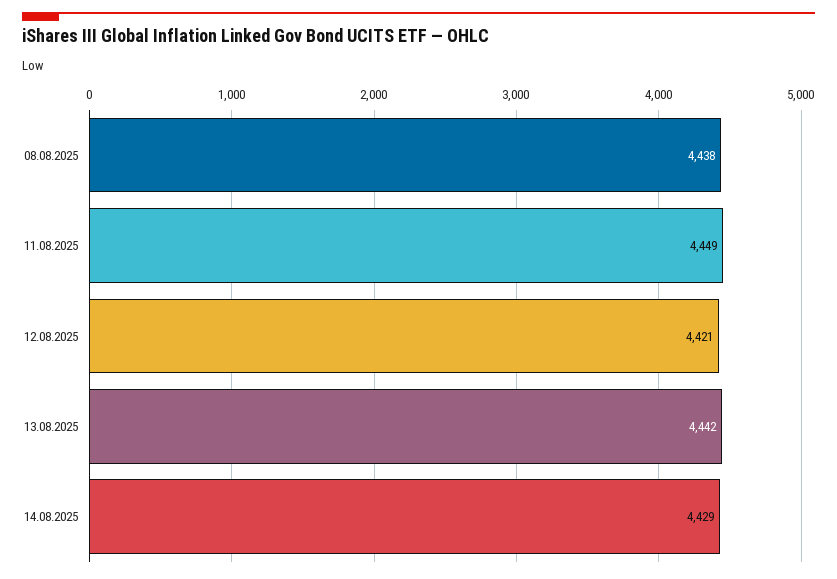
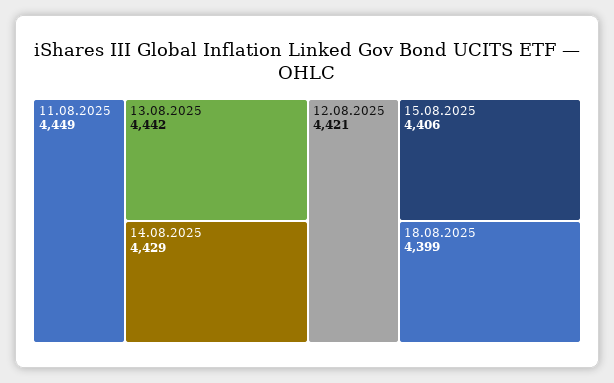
08.08.2025: 4438 -> none
15.08.2025: none -> 4406
18.08.2025: none -> 4399

